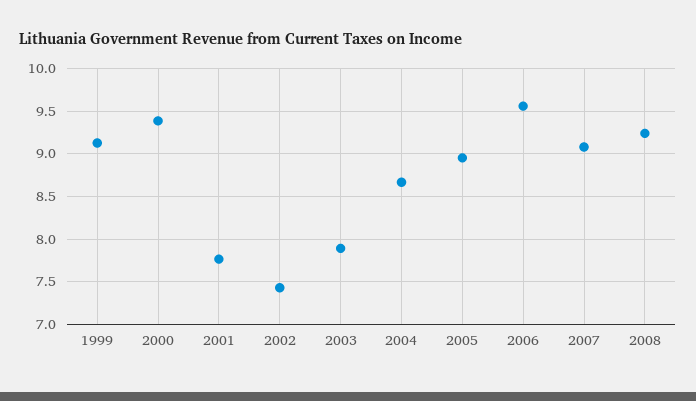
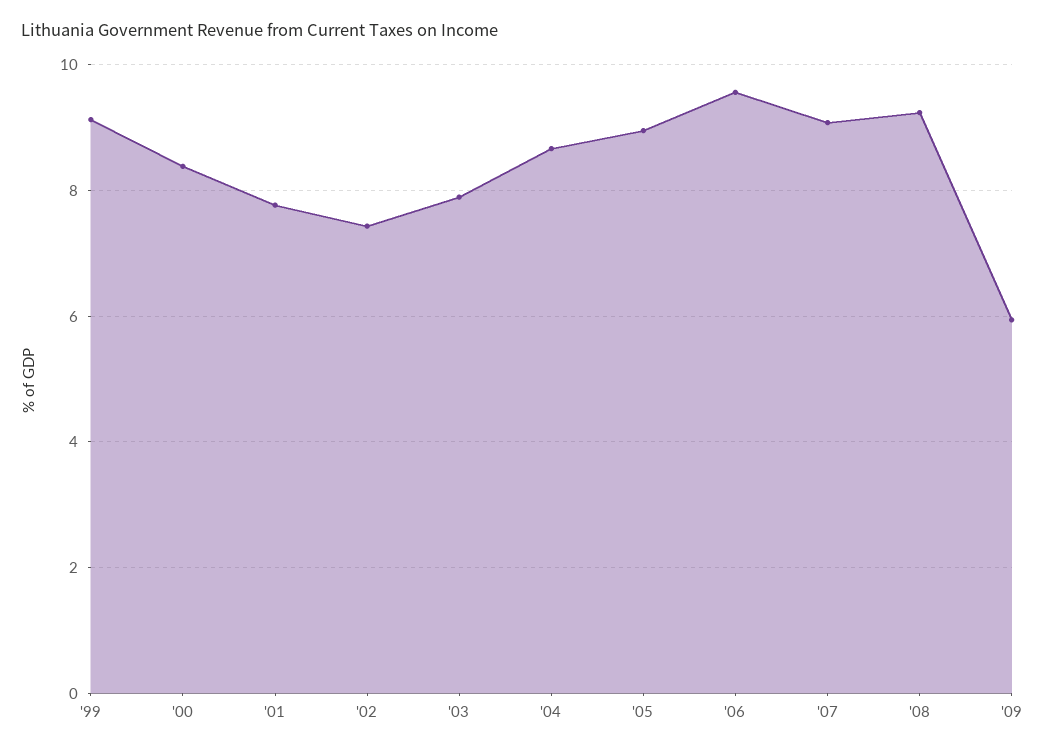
2000: 9.4 -> 8.4
'09: none -> 6

